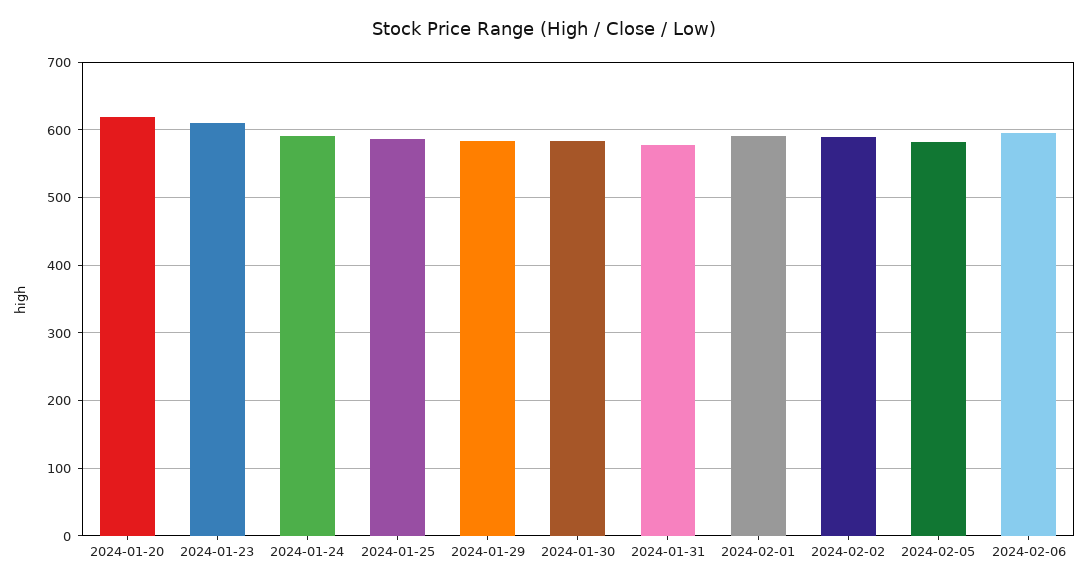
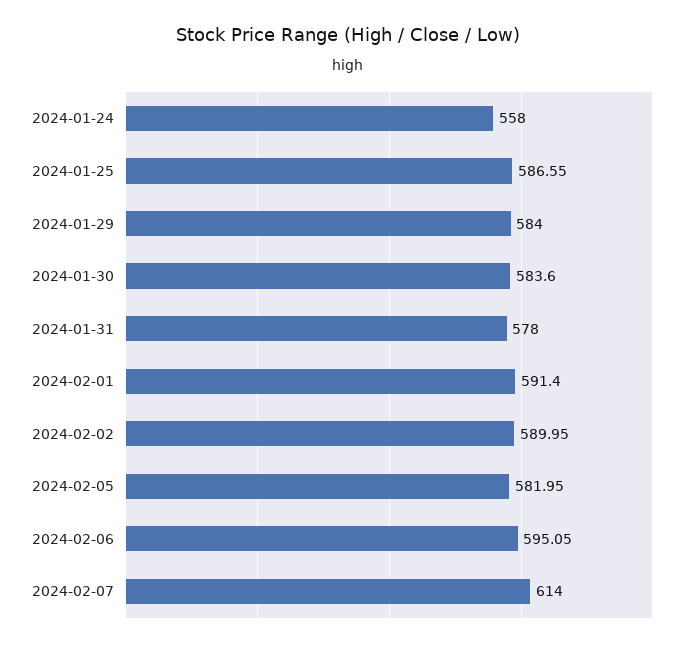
2024-01-20: 620 -> none
2024-01-23: 610 -> none
2024-01-24: 590 -> 558
2024-02-07: none -> 614

